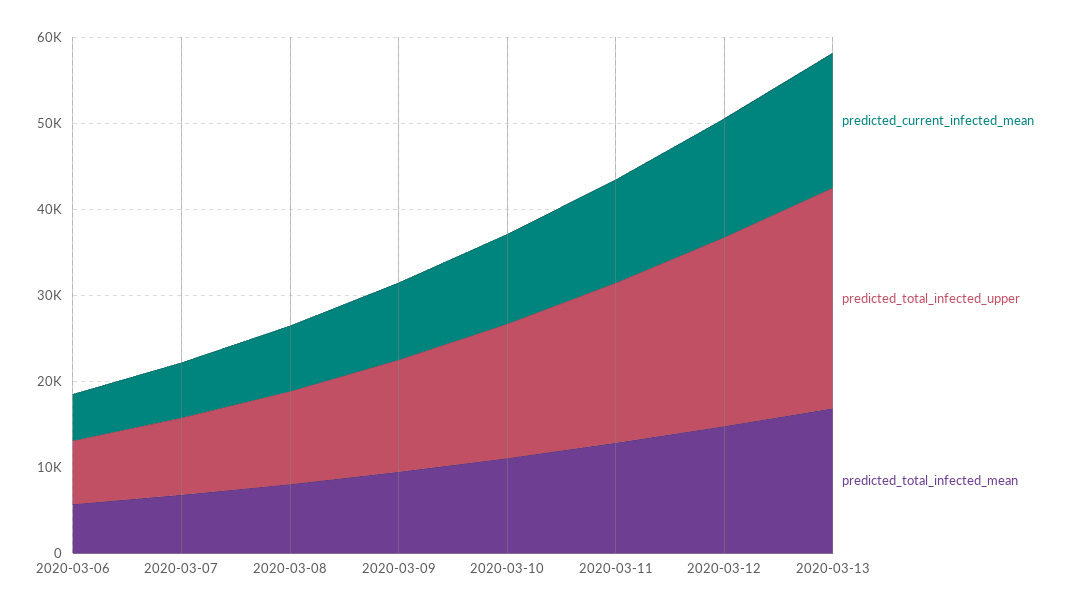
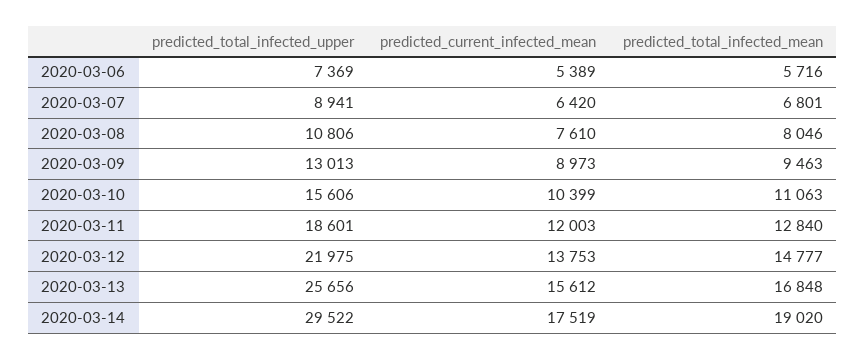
predicted_total_infected_upper, 2020-03-14: none -> 29522
predicted_current_infected_mean, 2020-03-14: none -> 17519
predicted_total_infected_mean, 2020-03-14: none -> 19020

